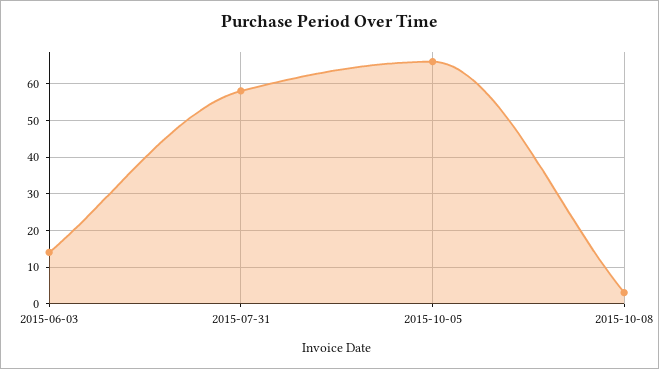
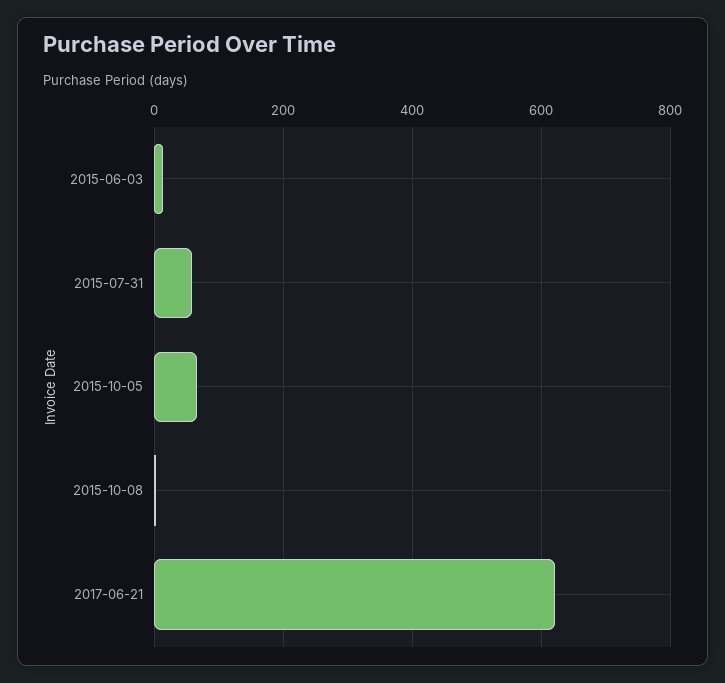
2017-06-21: none -> 620

